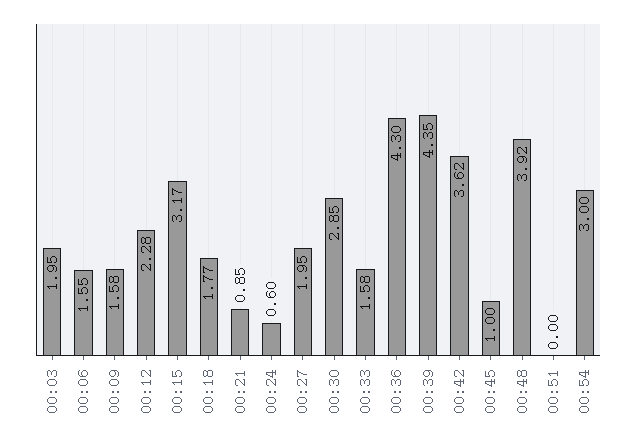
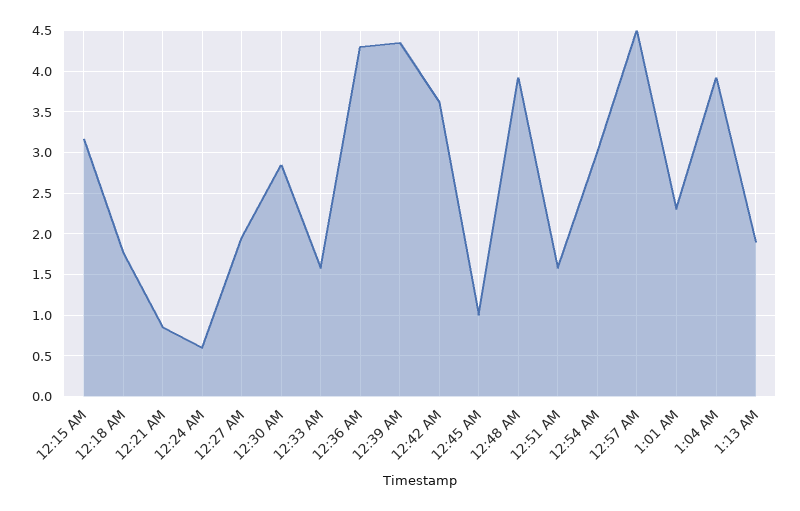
00:03: 1.95 -> none
00:06: 1.55 -> none
00:09: 1.58 -> none
00:12: 2.28 -> none
00:51: 0 -> 1.6
12:57 AM: none -> 4.5
1:01 AM: none -> 2.3
1:04 AM: none -> 3.9
1:13 AM: none -> 1.9

